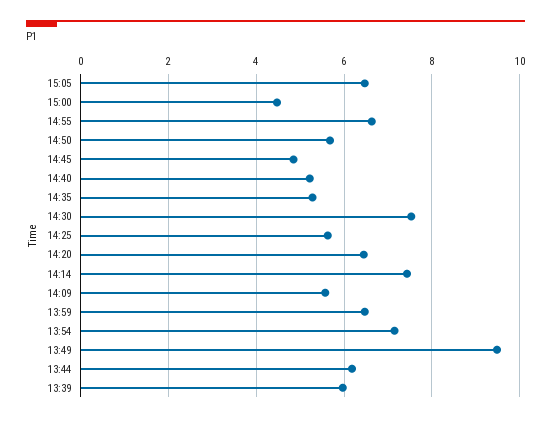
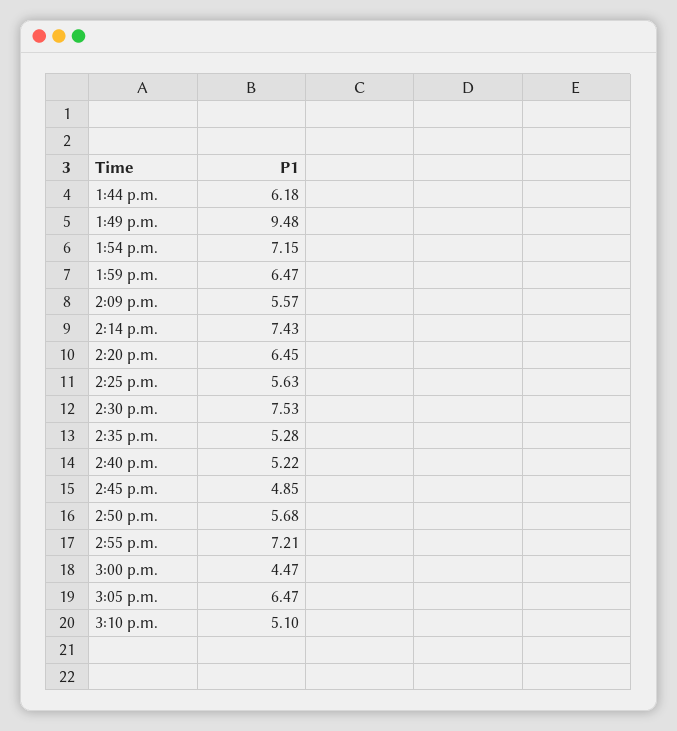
14:55: 6.6 -> 7.21
13:39: 6 -> none
3:10 p.m.: none -> 5.1

